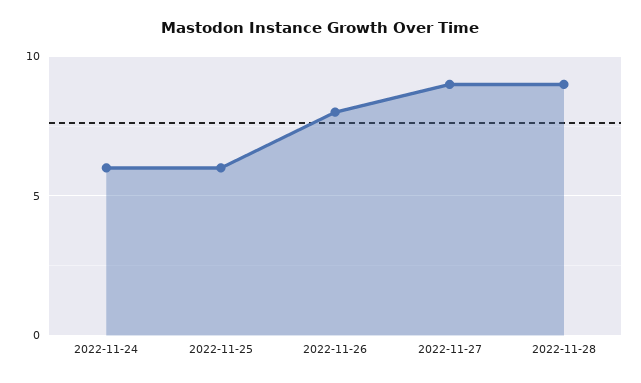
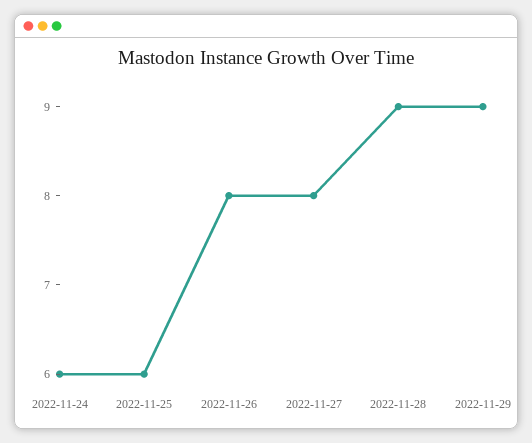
2022-11-27: 9 -> 8
2022-11-29: none -> 9

